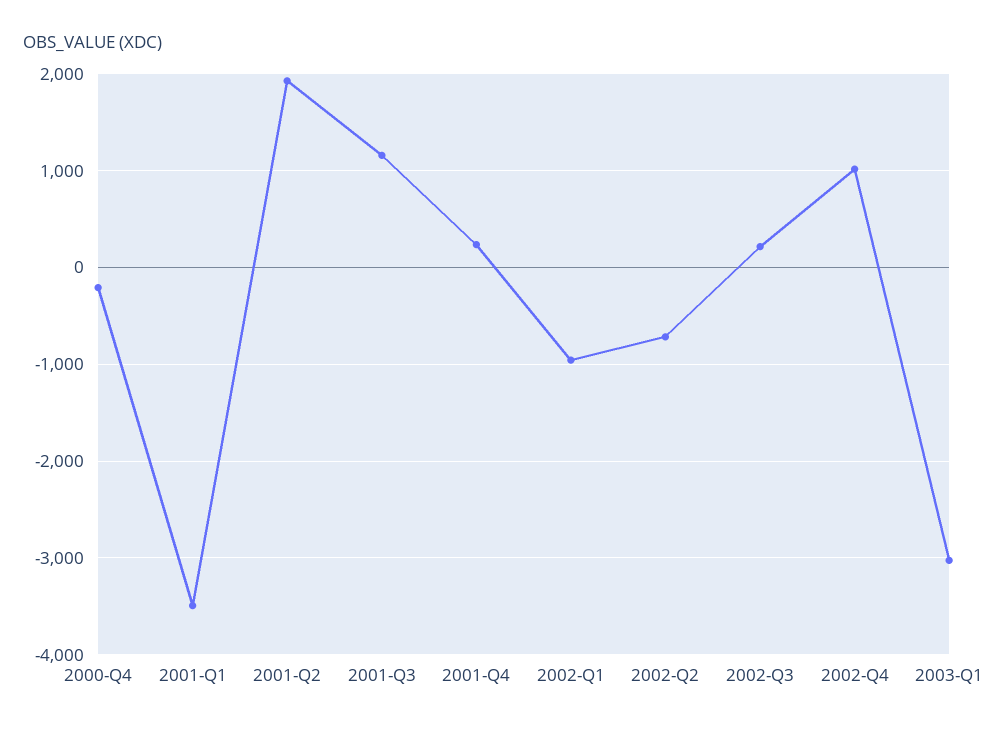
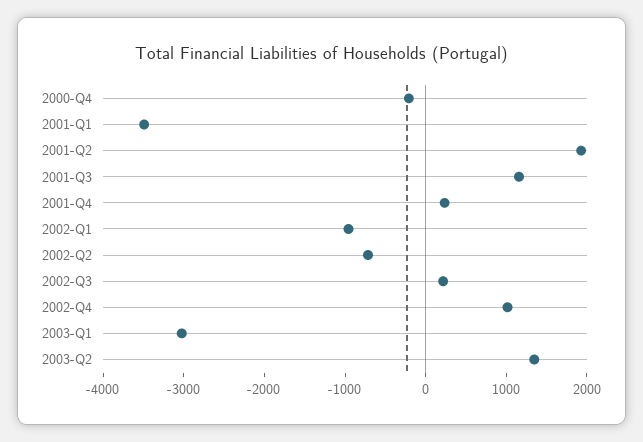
2003-Q2: none -> 1400

